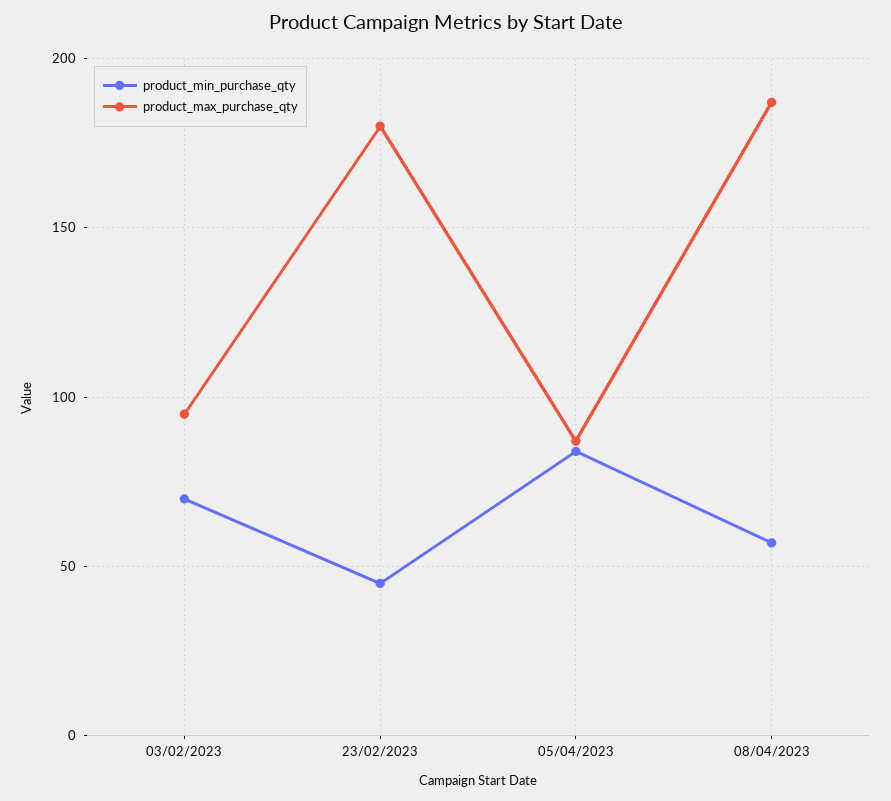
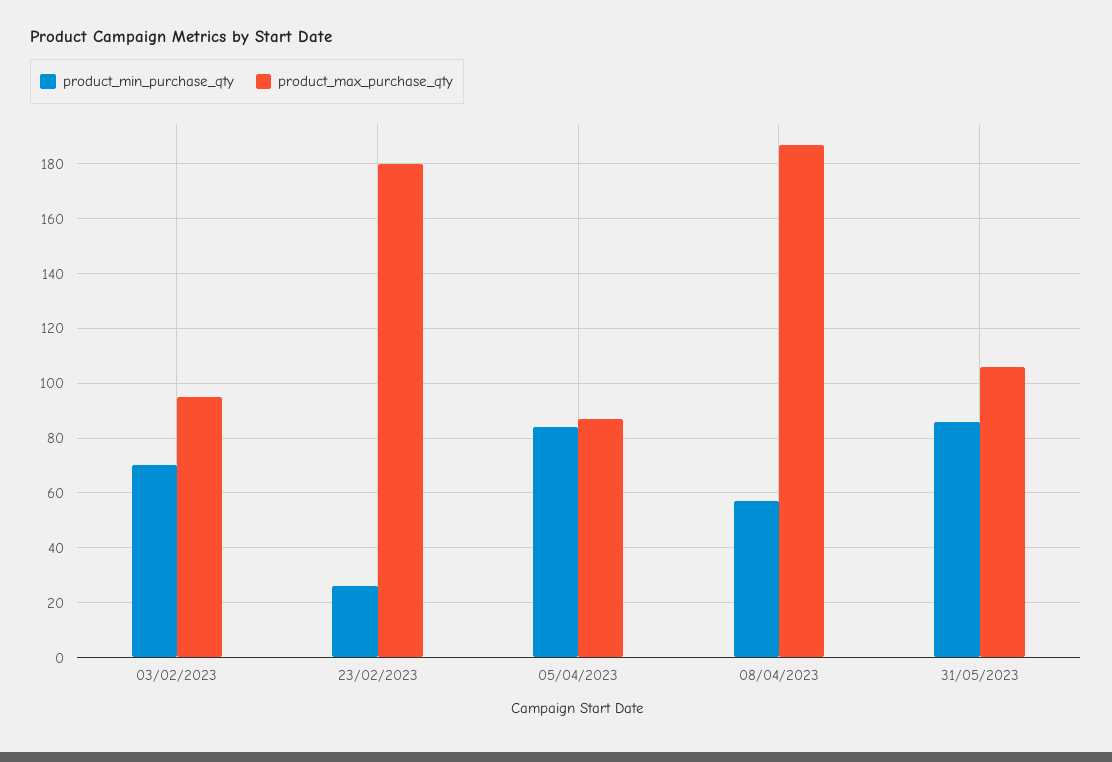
product_min_purchase_qty, 23/02/2023: 45 -> 25
product_min_purchase_qty, 31/05/2023: none -> 85
product_max_purchase_qty, 31/05/2023: none -> 105

